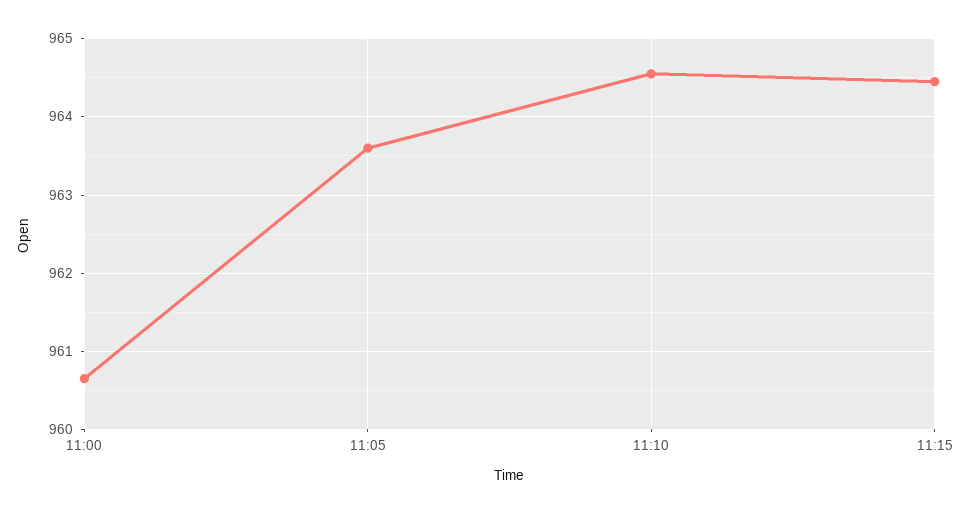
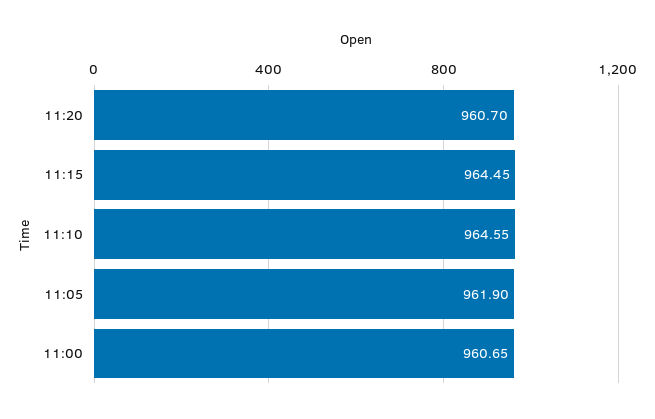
11:05: 963.6 -> 961.9
11:20: none -> 960.7

